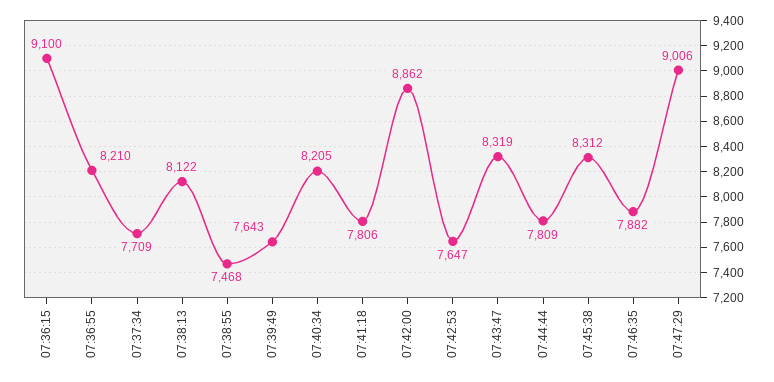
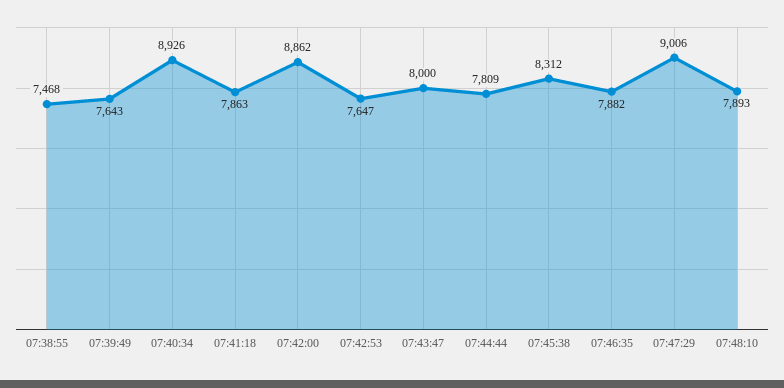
07:36:15: 9100 -> none
07:36:55: 8210 -> none
07:37:34: 7709 -> none
07:38:13: 8122 -> none
07:40:34: 8205 -> 8926
07:41:18: 7806 -> 7863
07:43:47: 8319 -> 8000
07:48:10: none -> 7893

